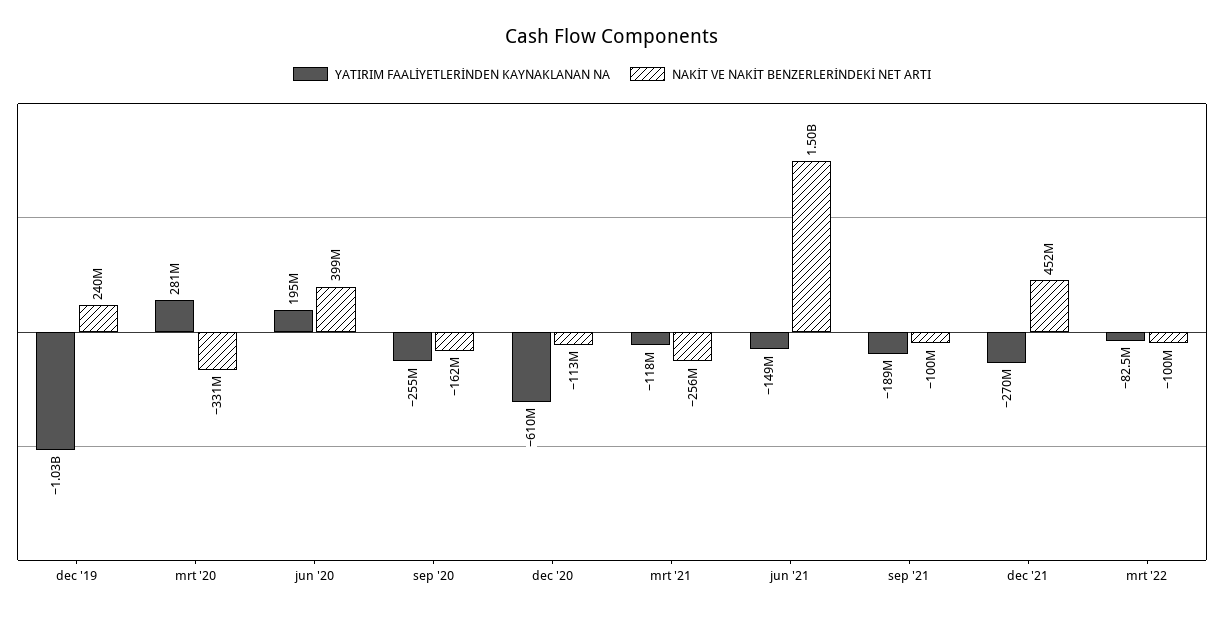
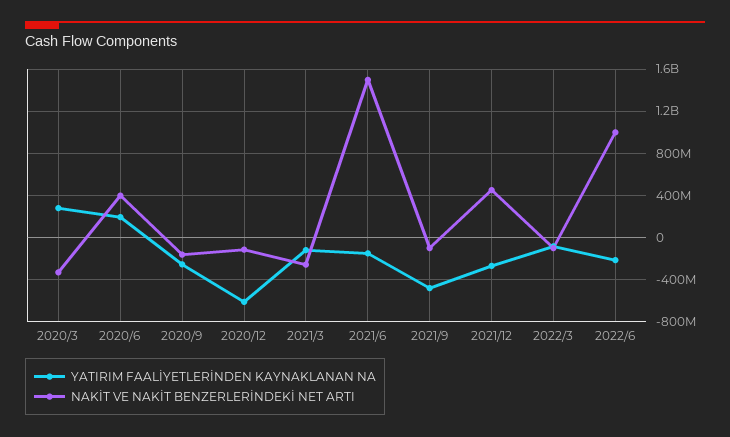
YATIRIM FAALİYETLERİNDEN KAYNAKLANAN NA, dec '19: -1030000000 -> none
NAKİT VE NAKİT BENZERLERİNDEKİ NET ARTI, dec '19: 240000000 -> none
YATIRIM FAALİYETLERİNDEN KAYNAKLANAN NA, sep '21: -189000000 -> -500000000
YATIRIM FAALİYETLERİNDEN KAYNAKLANAN NA, 2022/6: none -> -200000000
NAKİT VE NAKİT BENZERLERİNDEKİ NET ARTI, 2022/6: none -> 1000000000

